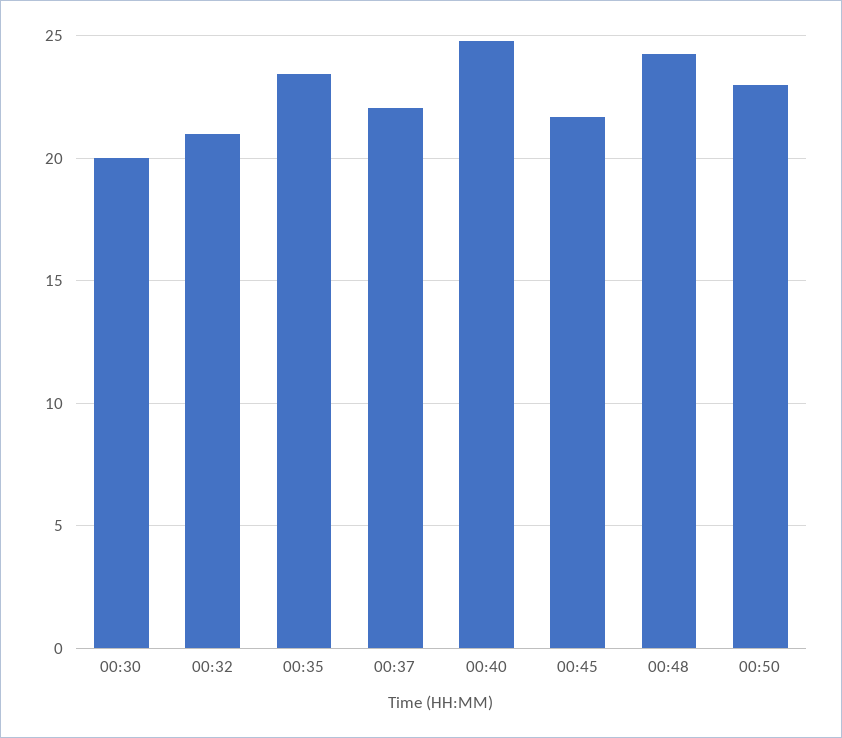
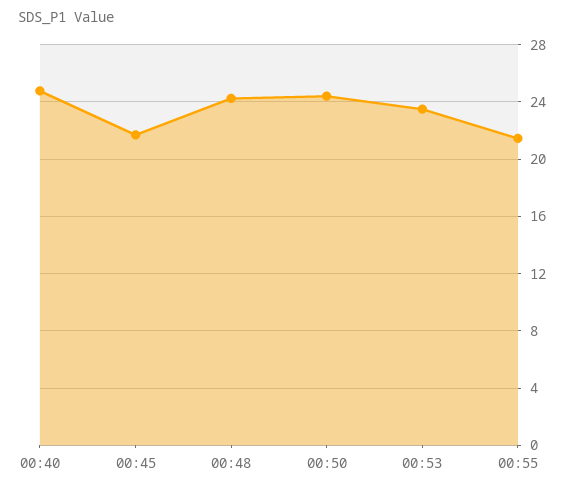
00:30: 20 -> none
00:32: 21 -> none
00:35: 23.5 -> none
00:37: 22 -> none
00:50: 23 -> 24.5
00:53: none -> 23.5
00:55: none -> 21.5

